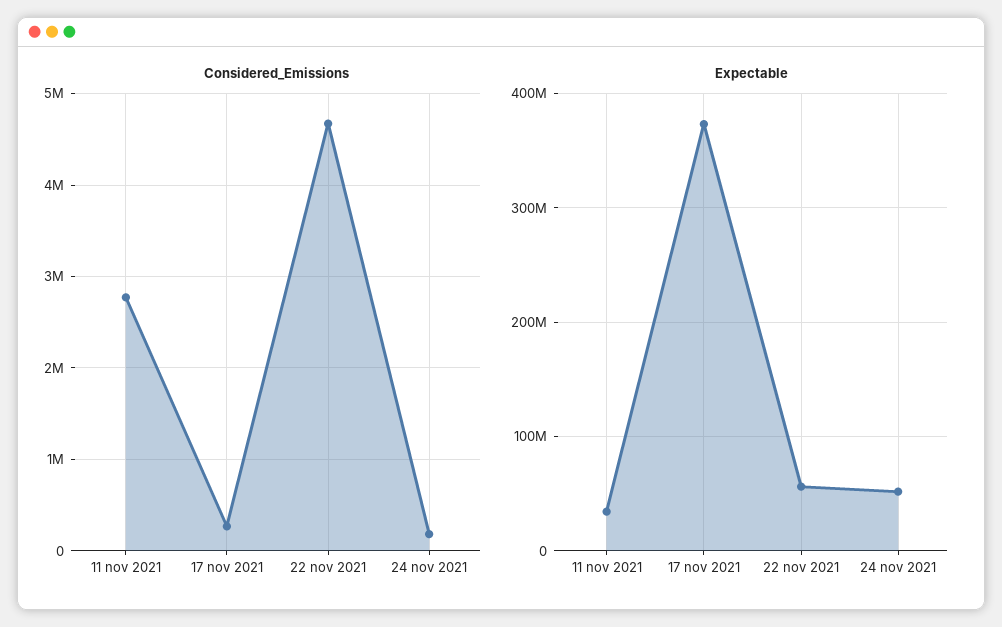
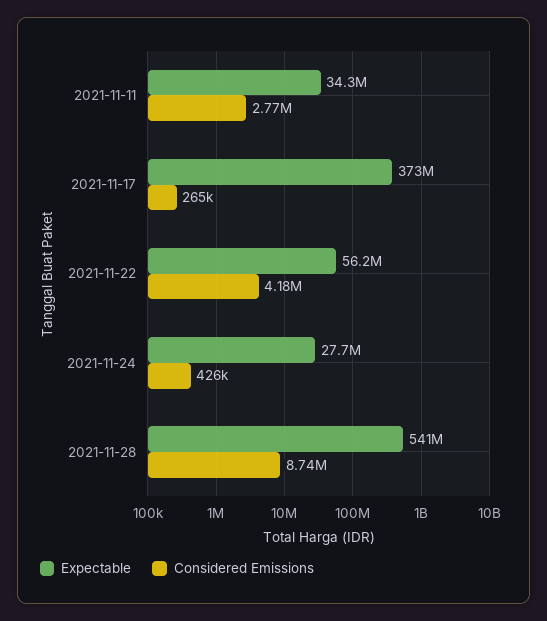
Considered_Emissions, 22 nov 2021: 4700000 -> 4180000
Considered_Emissions, 24 nov 2021: 200000 -> 426000
Expectable, 24 nov 2021: 50000000 -> 27700000
Expectable, 2021-11-28: none -> 541000000
Considered_Emissions, 2021-11-28: none -> 8740000

